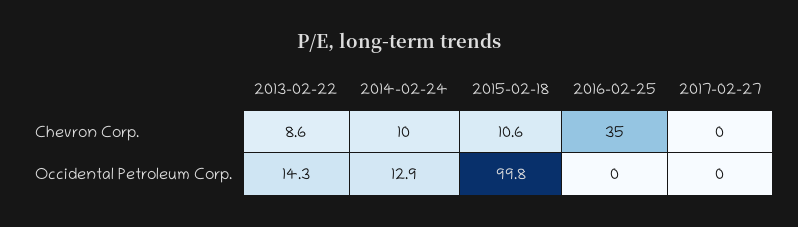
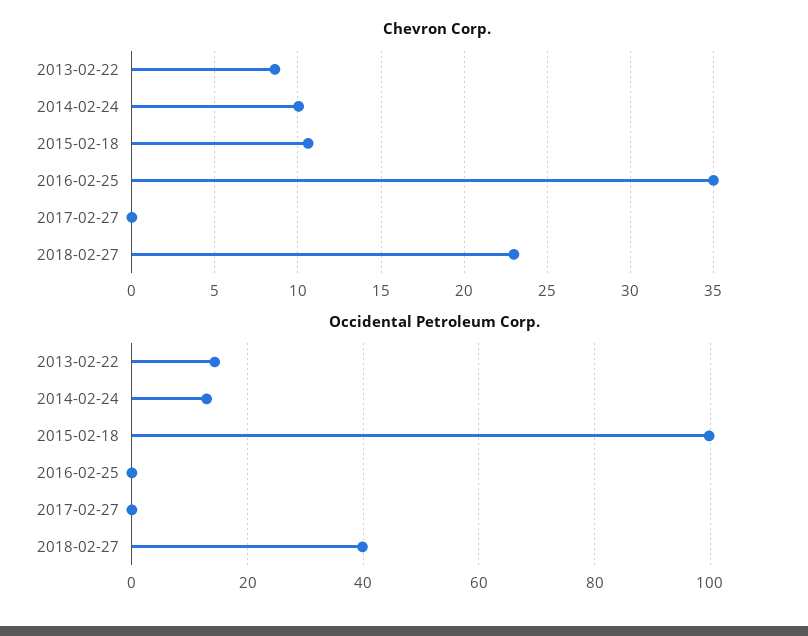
Chevron Corp., 2018-02-27: none -> 23
Occidental Petroleum Corp., 2018-02-27: none -> 40

